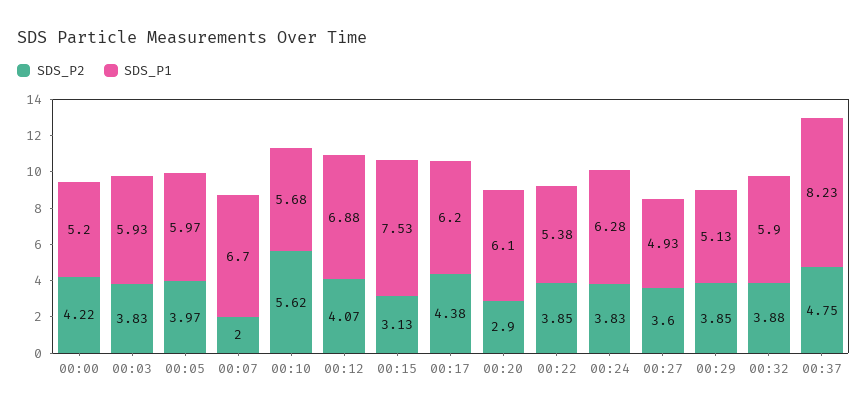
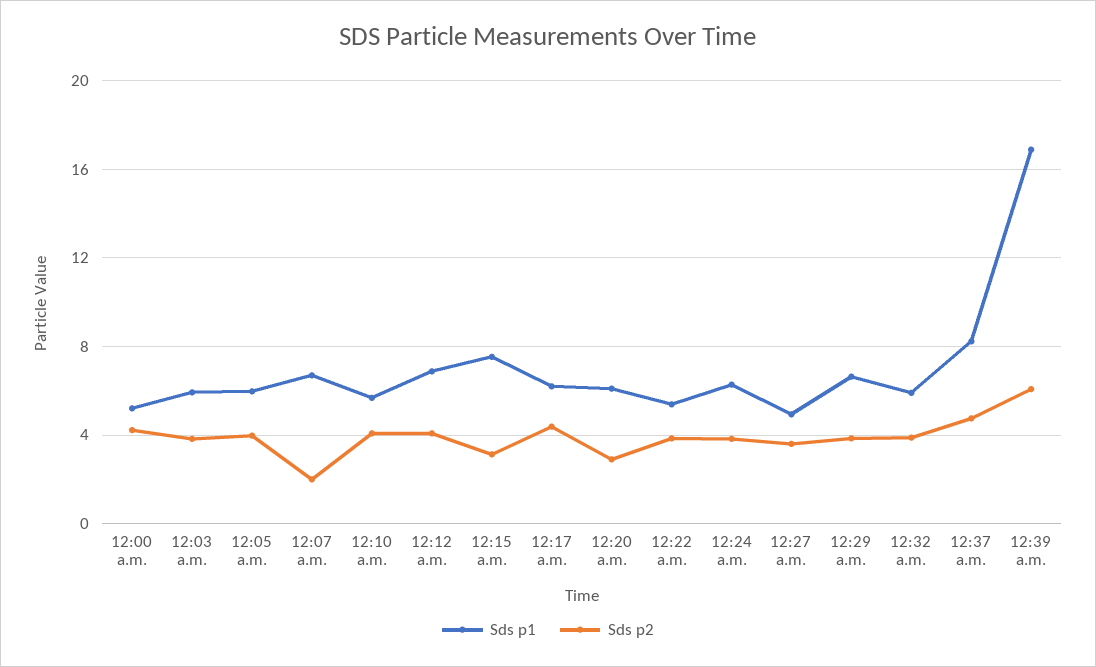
SDS_P2, 00:10: 5.62 -> 4
SDS_P1, 00:29: 5.13 -> 6.5
SDS_P1, 12:39 a.m.: none -> 17
SDS_P2, 12:39 a.m.: none -> 6

